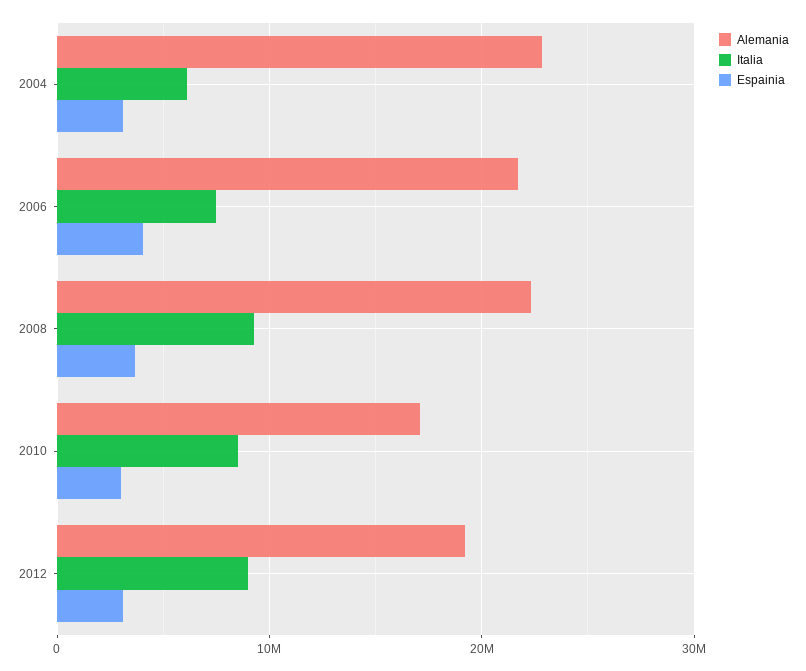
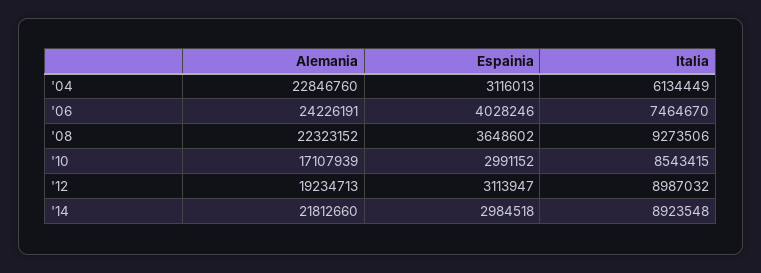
Alemania, 2006: 22000000 -> 24226191
Alemania, '14: none -> 21812660
Espainia, '14: none -> 2984518
Italia, '14: none -> 8923548

